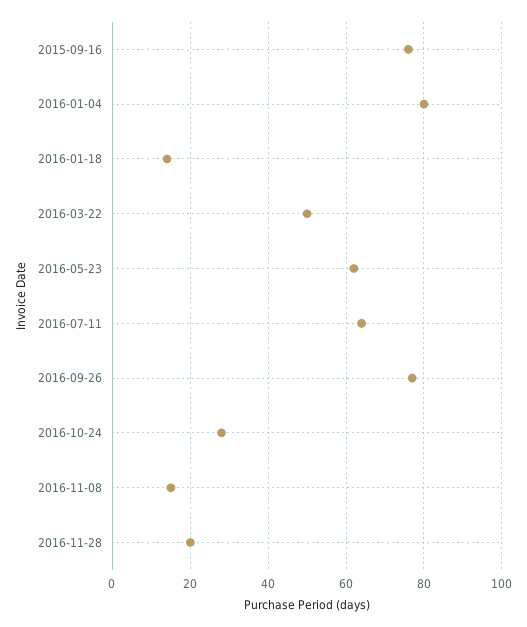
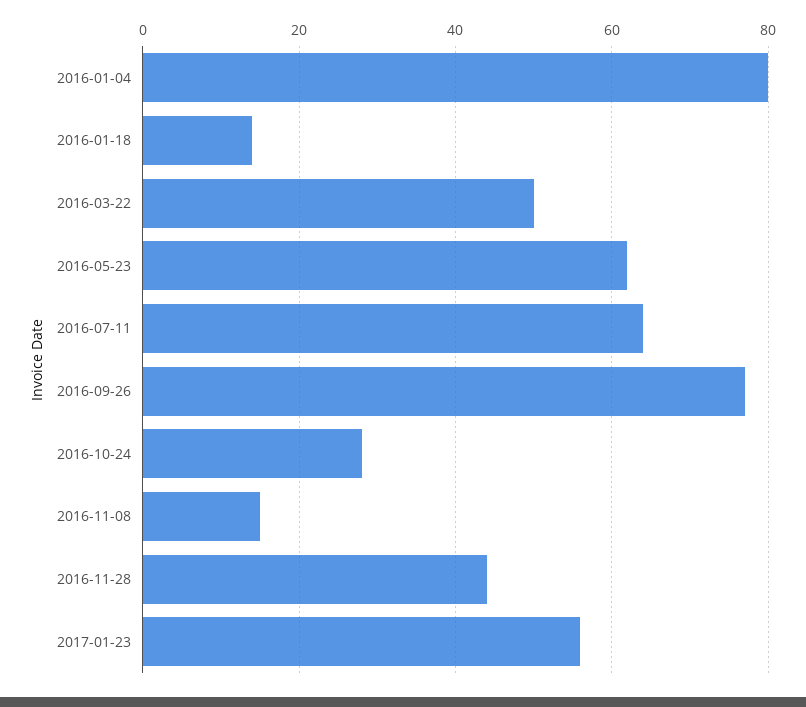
2015-09-16: 75 -> none
2016-11-28: 20 -> 45
2017-01-23: none -> 55

